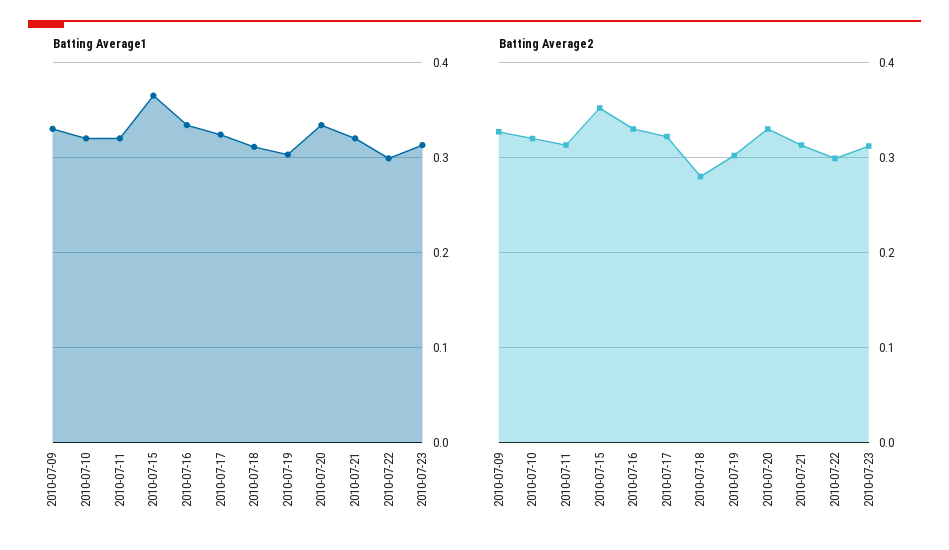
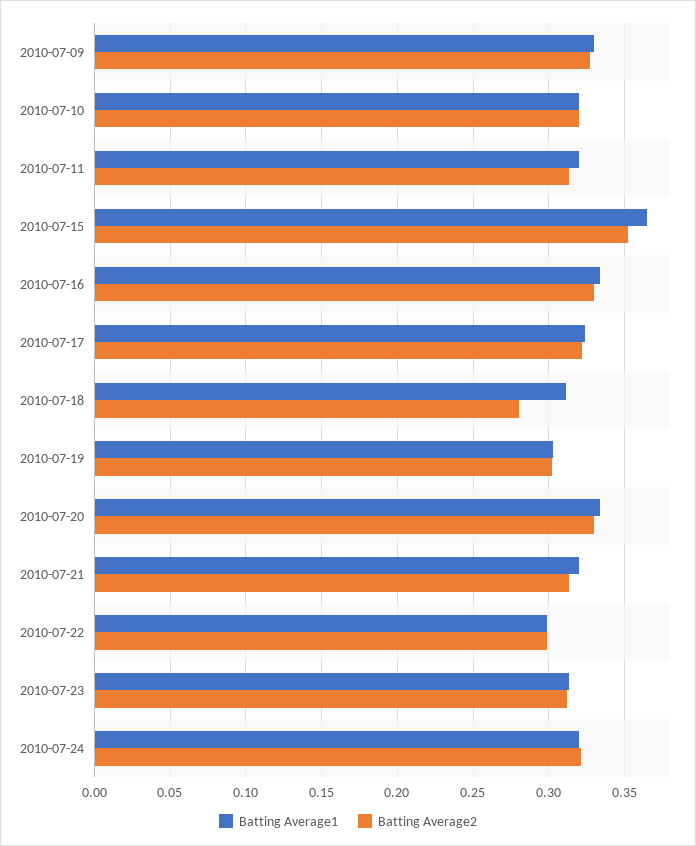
Batting Average1, 2010-07-24: none -> 0.32
Batting Average2, 2010-07-24: none -> 0.32

